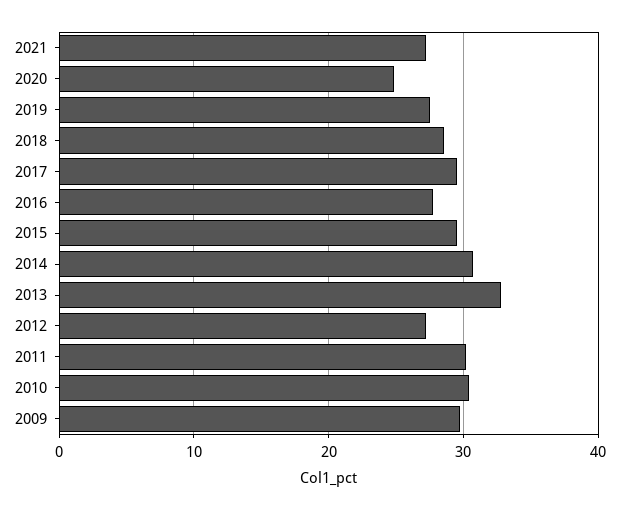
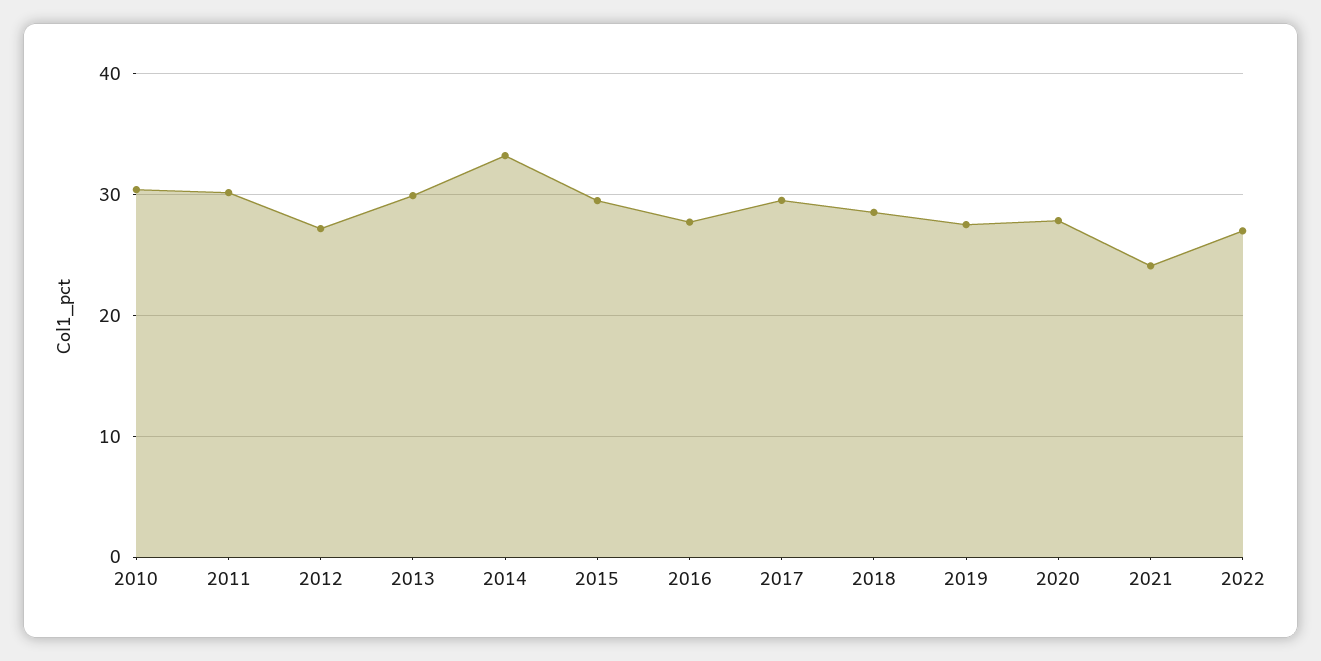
2021: 27 -> 24
2020: 25 -> 28
2014: 31 -> 33
2013: 33 -> 30
2009: 30 -> none
2022: none -> 27

